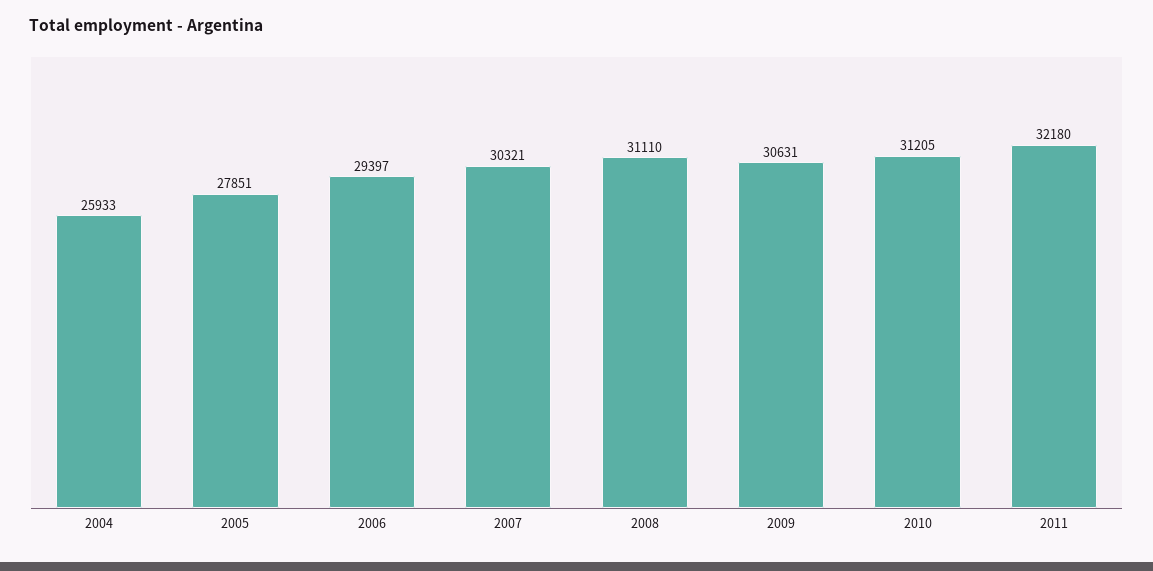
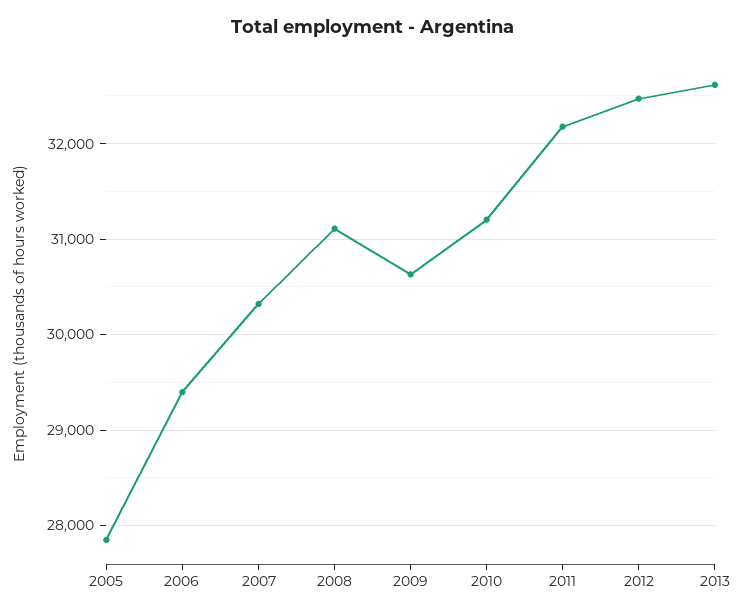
2004: 25933 -> none
2012: none -> 32500
2013: none -> 32600

